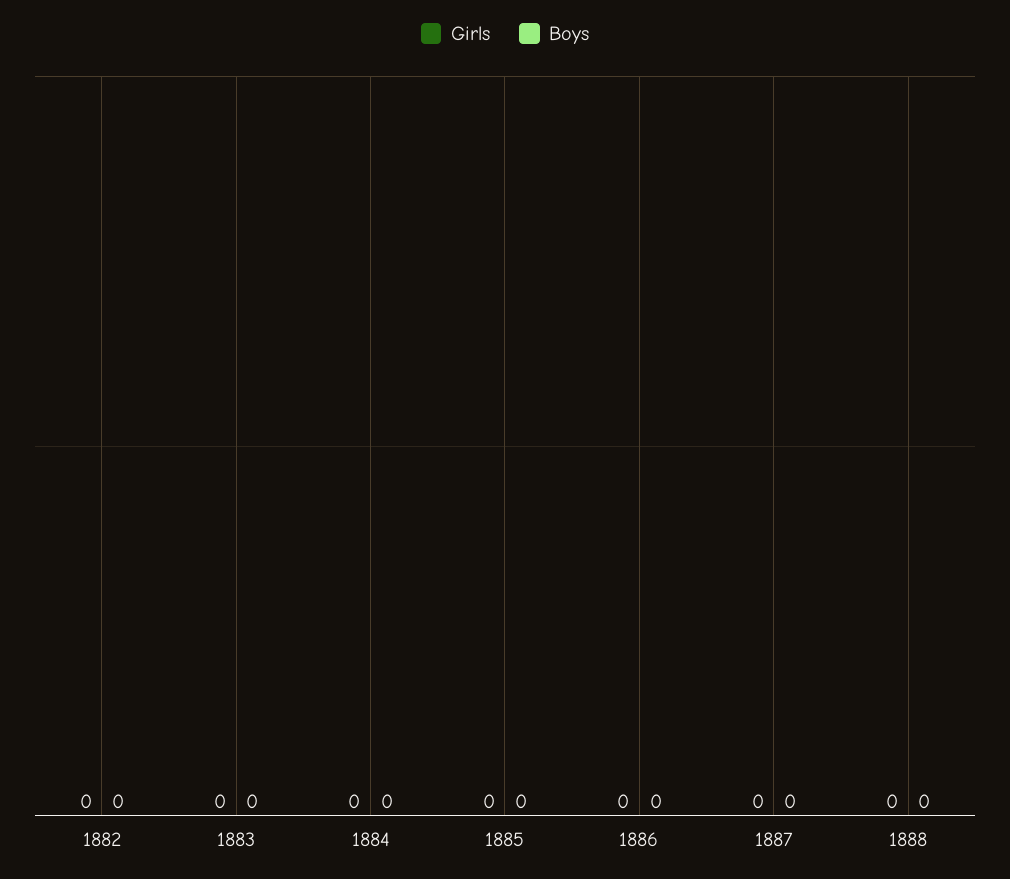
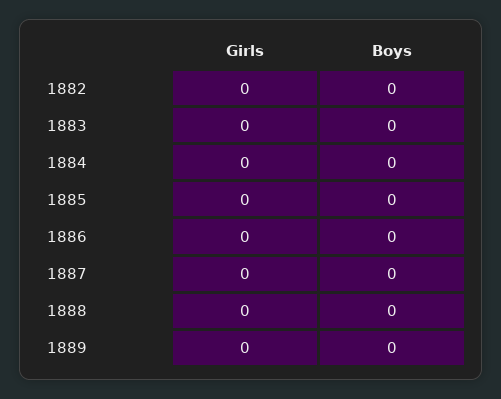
Girls, 1889: none -> 0
Boys, 1889: none -> 0

